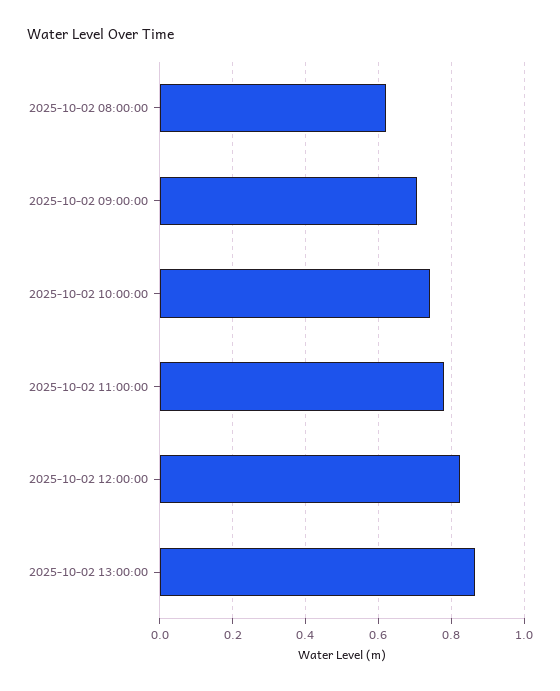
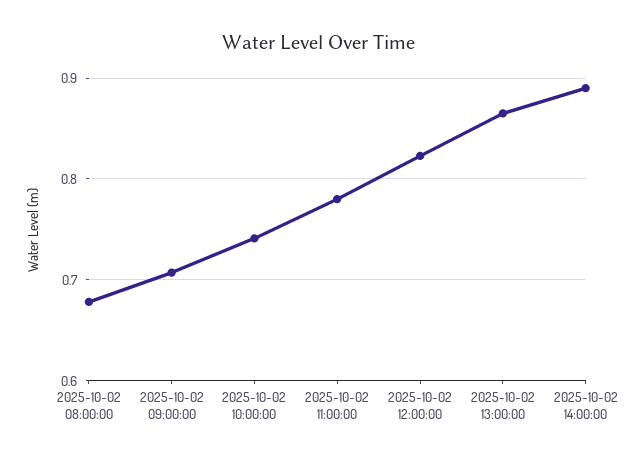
2025-10-02 08:00:00: 0.62 -> 0.68
2025-10-02 14:00:00: none -> 0.89

